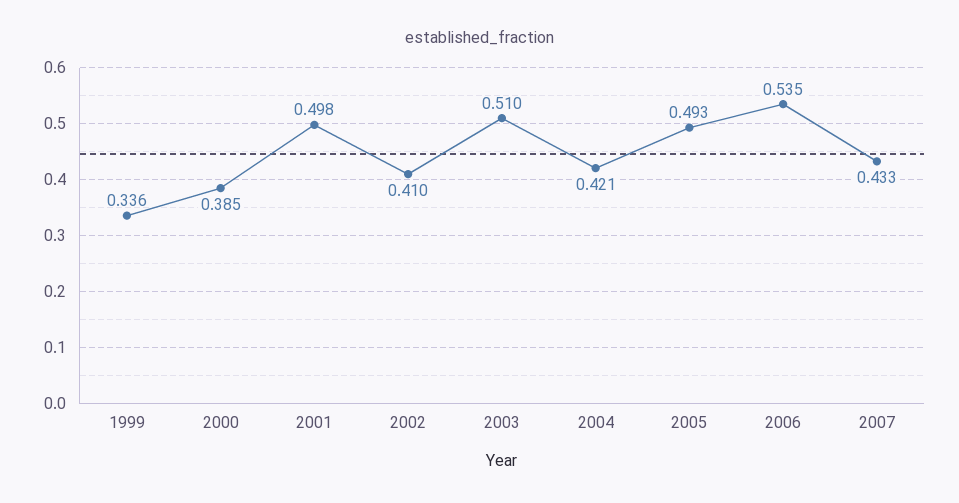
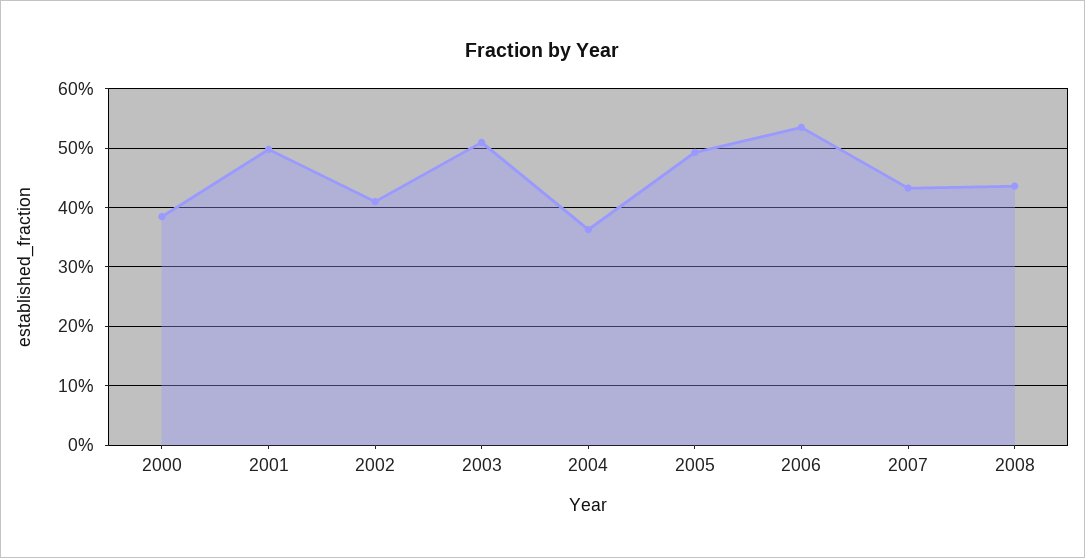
1999: 0.336 -> none
2004: 0.421 -> 0.36
2008: none -> 0.44

